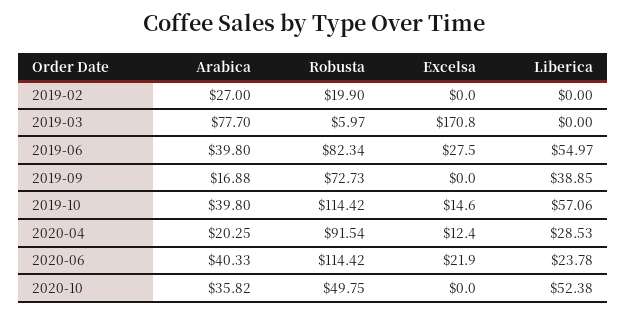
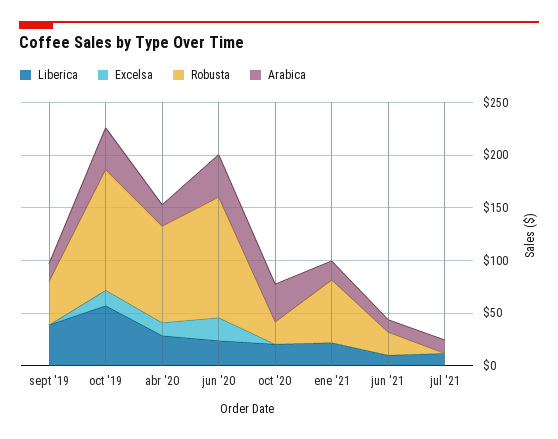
Arabica, 2019-02: 27 -> none
Robusta, 2019-02: 19.9 -> none
Excelsa, 2019-02: 0 -> none
Liberica, 2019-02: 0 -> none
Arabica, 2019-03: 77.7 -> none
Robusta, 2019-03: 5.97 -> none
Excelsa, 2019-03: 170.8 -> none
Liberica, 2019-03: 0 -> none
Arabica, 2019-06: 39.8 -> none
Robusta, 2019-06: 82.34 -> none
Excelsa, 2019-06: 27.5 -> none
Liberica, 2019-06: 54.97 -> none
Robusta, 2019-09: 72.73 -> 40
Robusta, 2020-10: 49.75 -> 20
Liberica, 2020-10: 52.38 -> 20
Liberica, ene '21: none -> 20
Excelsa, ene '21: none -> 0
Robusta, ene '21: none -> 60
Arabica, ene '21: none -> 20
Liberica, jun '21: none -> 10
Excelsa, jun '21: none -> 0
Robusta, jun '21: none -> 20
Arabica, jun '21: none -> 10
Liberica, jul '21: none -> 10
Excelsa, jul '21: none -> 0
Robusta, jul '21: none -> 0
Arabica, jul '21: none -> 10

